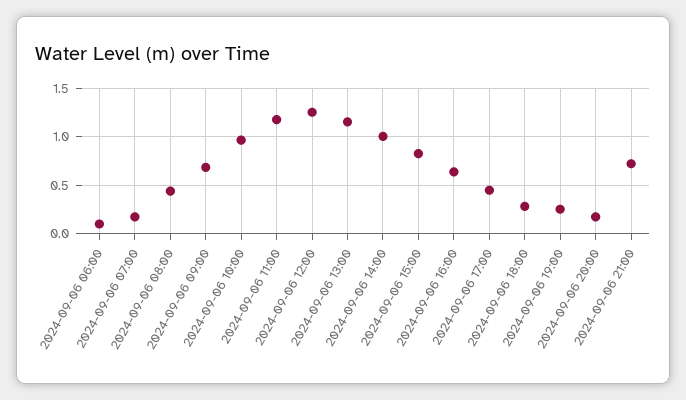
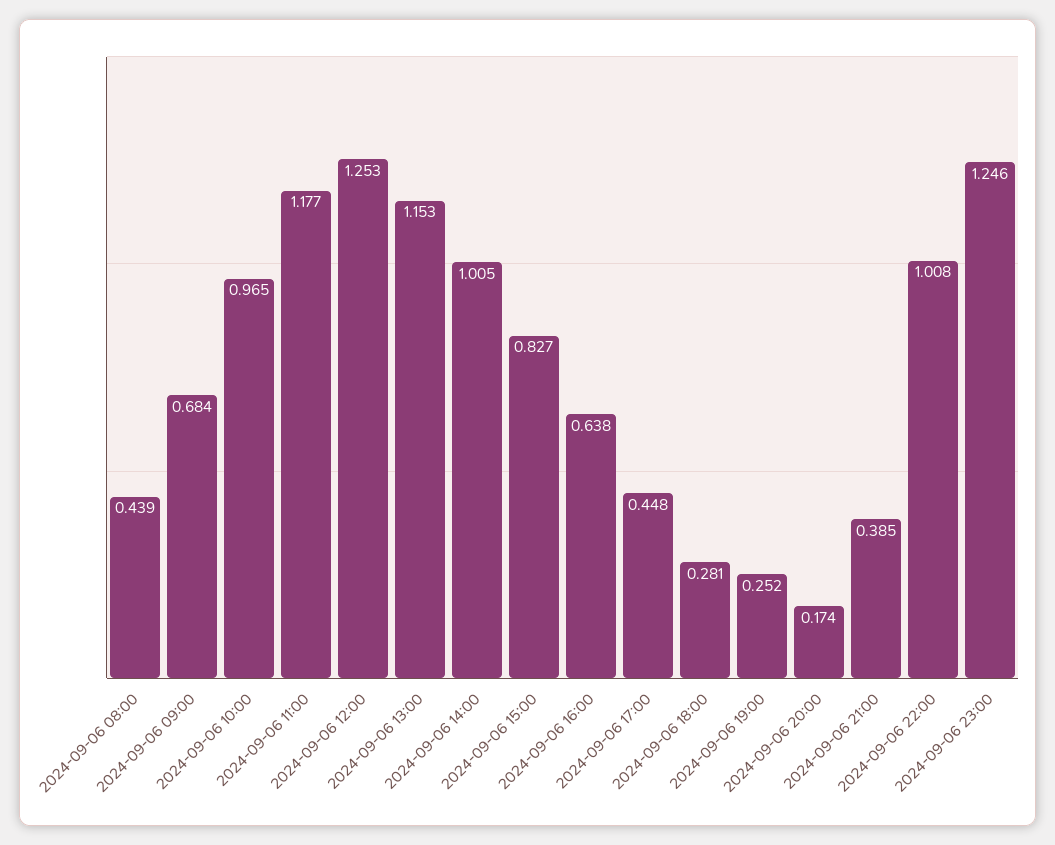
2024-09-06 06:00: 0.1 -> none
2024-09-06 07:00: 0.2 -> none
2024-09-06 21:00: 0.7 -> 0.385
2024-09-06 22:00: none -> 1.008
2024-09-06 23:00: none -> 1.246

